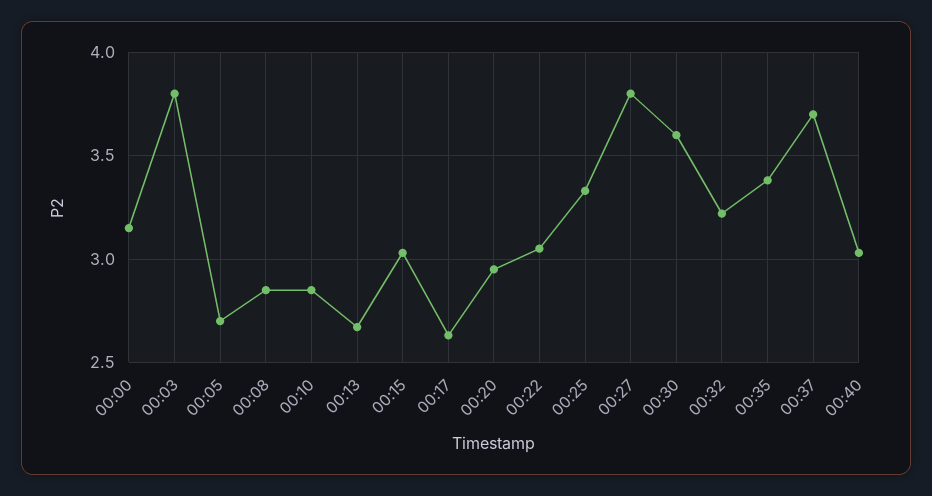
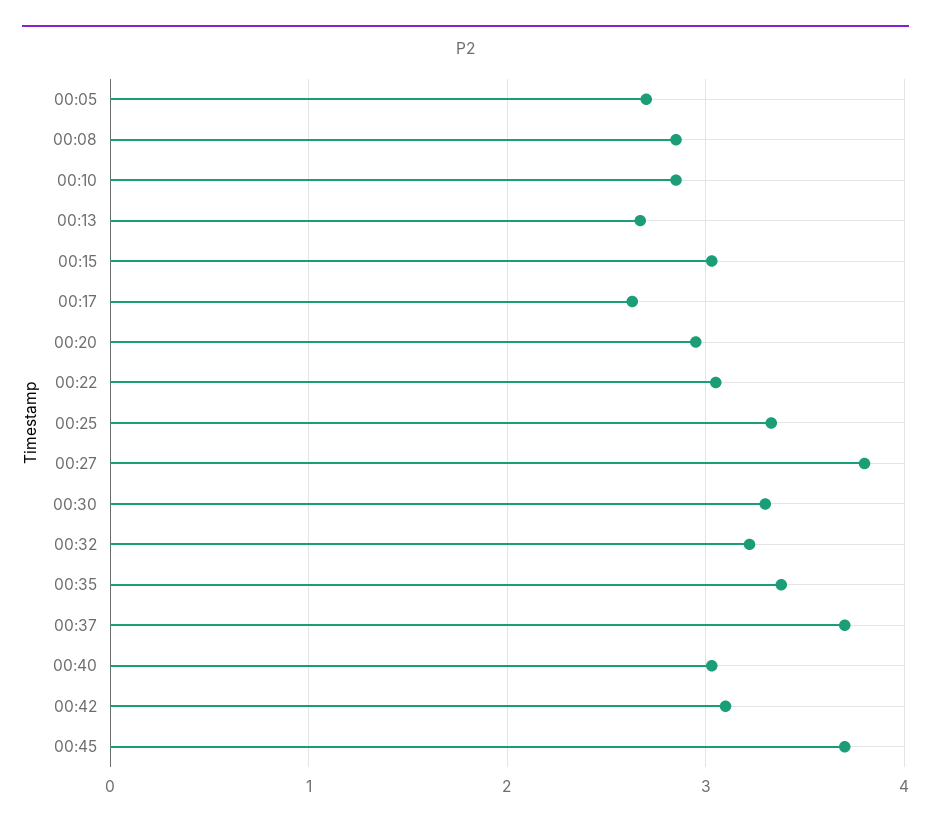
00:00: 3.15 -> none
00:03: 3.8 -> none
00:30: 3.6 -> 3.3
00:42: none -> 3.1
00:45: none -> 3.7

